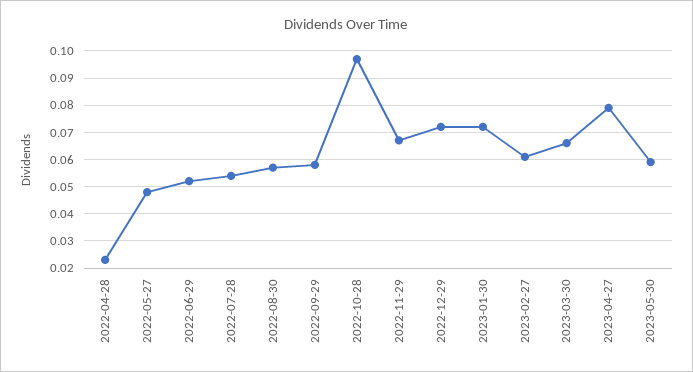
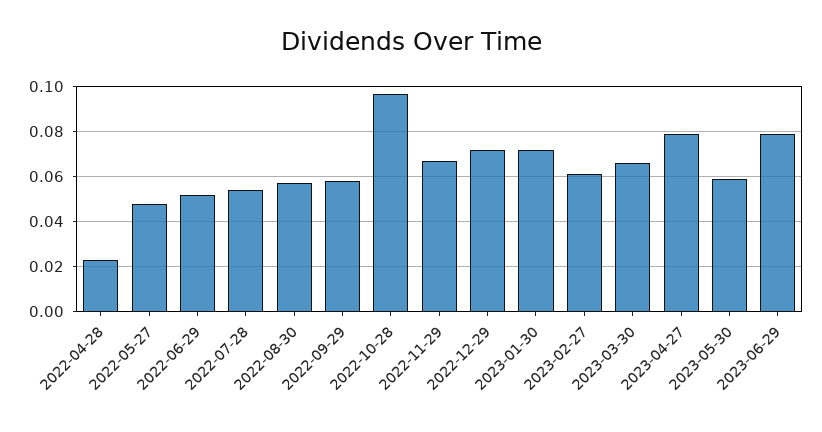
2023-06-29: none -> 0.08

